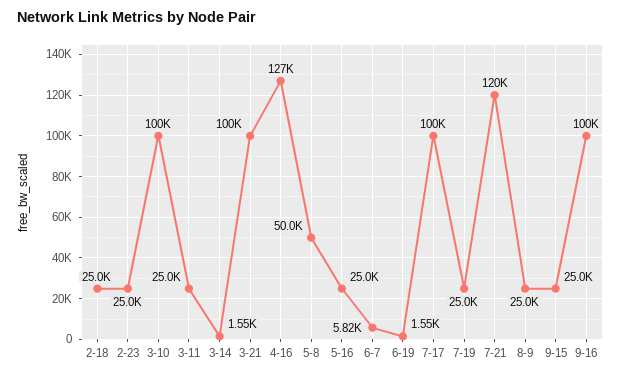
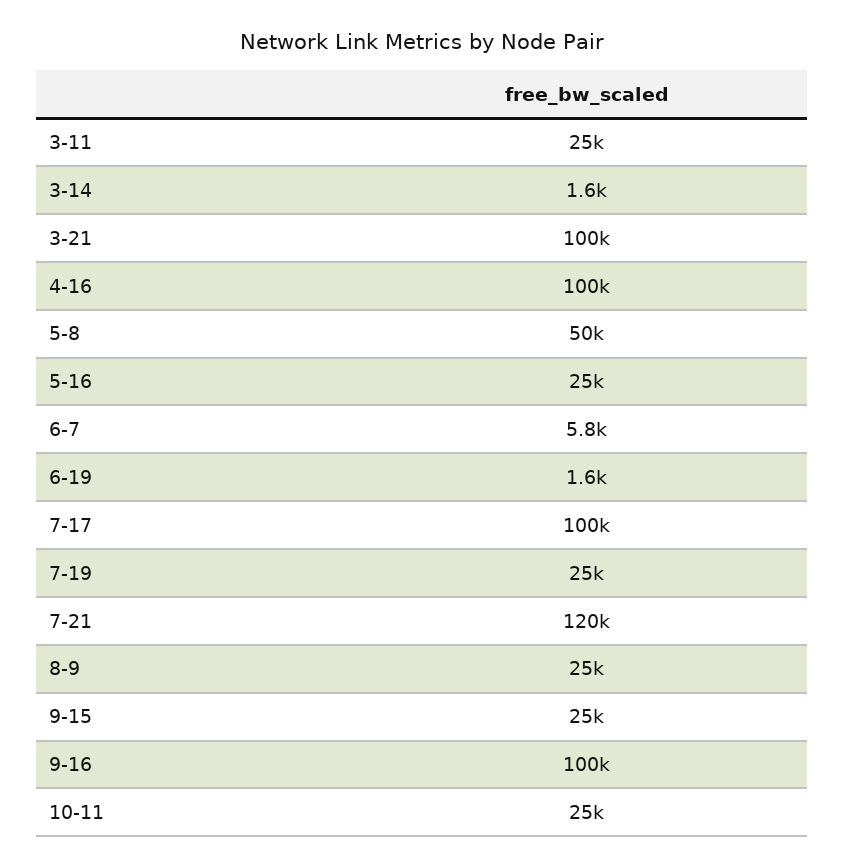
2-18: 25000 -> none
2-23: 25000 -> none
3-10: 100000 -> none
4-16: 127000 -> 100000
10-11: none -> 25000

